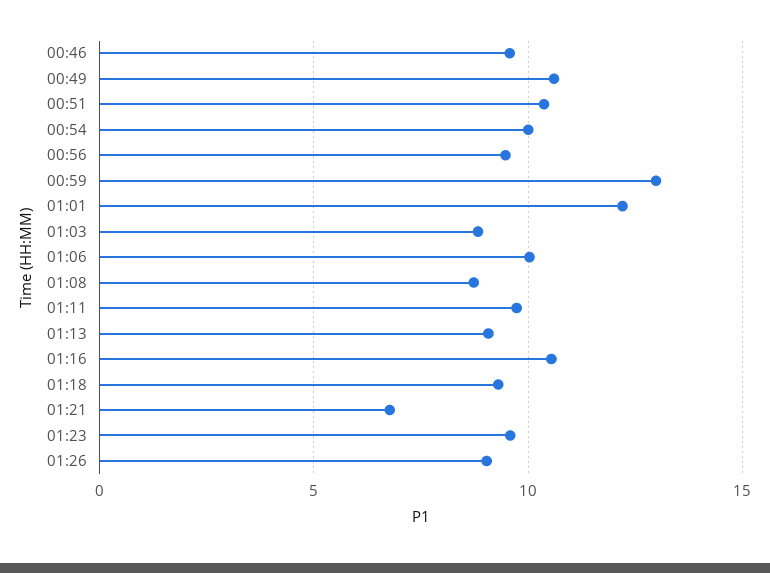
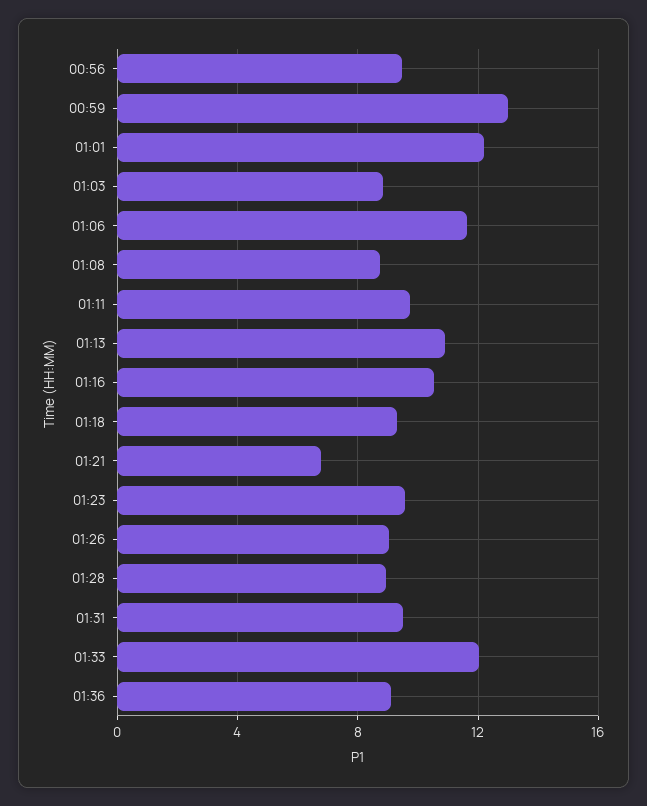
00:46: 9.5 -> none
00:49: 10.5 -> none
00:51: 10.5 -> none
00:54: 10 -> none
01:06: 10 -> 11.5
01:13: 9 -> 11
01:28: none -> 9
01:31: none -> 9.5
01:33: none -> 12
01:36: none -> 9

